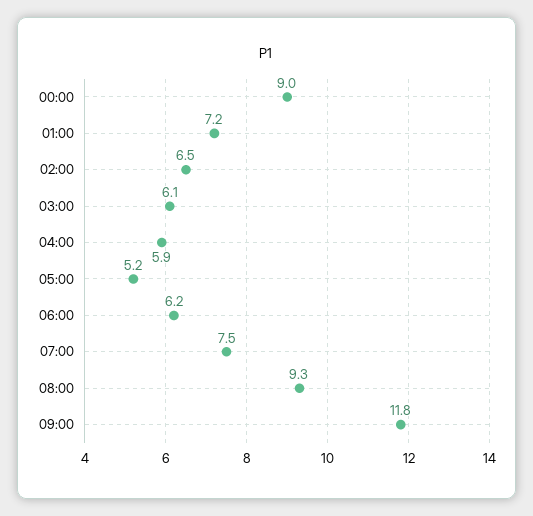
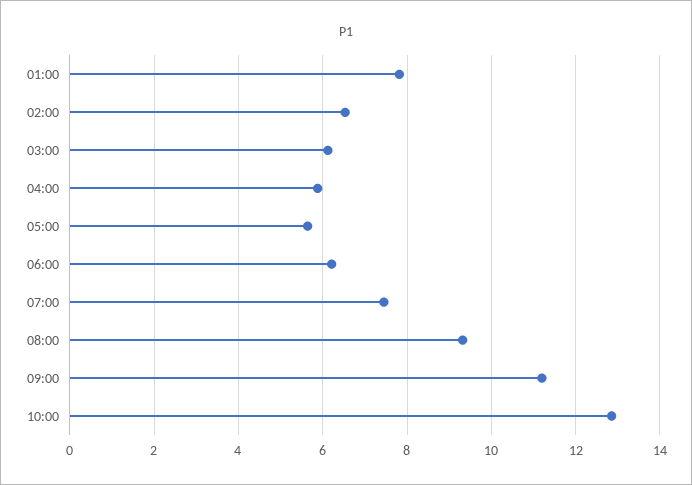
00:00: 9 -> none
01:00: 7.2 -> 7.8
05:00: 5.2 -> 5.6
09:00: 11.8 -> 11.2
10:00: none -> 12.8

